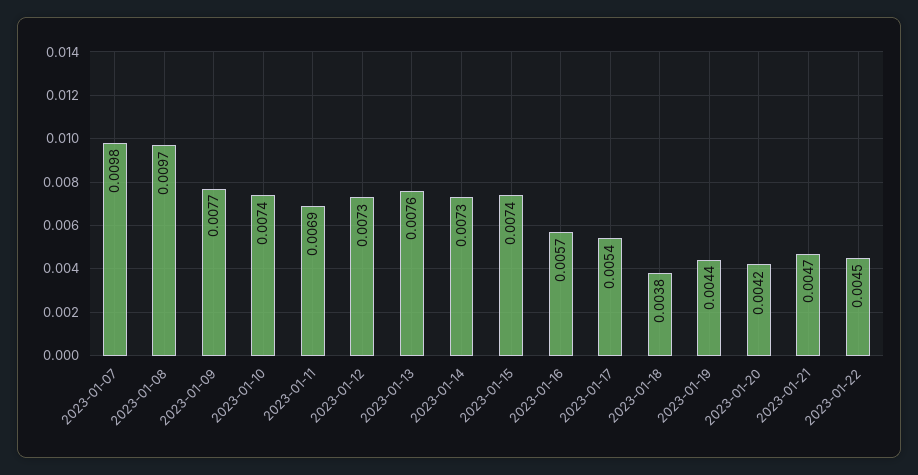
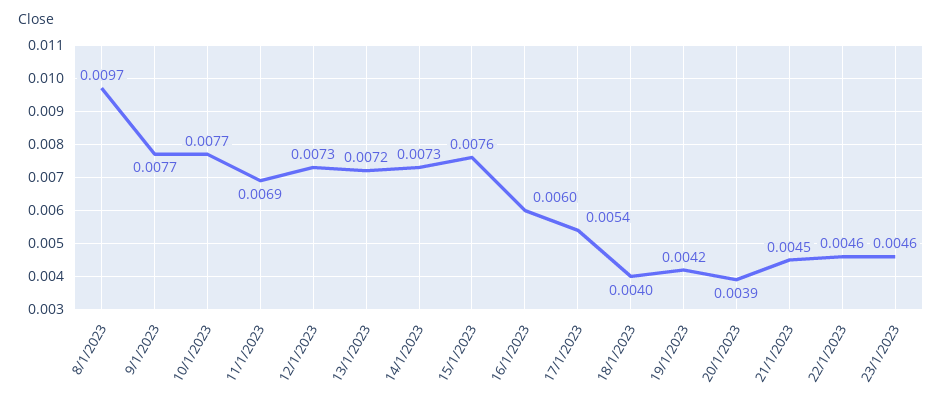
2023-01-07: 0.0098 -> none
2023-01-10: 0.0074 -> 0.0077
2023-01-13: 0.0076 -> 0.0072
2023-01-15: 0.0074 -> 0.0076
2023-01-16: 0.0057 -> 0.006
2023-01-18: 0.0038 -> 0.004
2023-01-19: 0.0044 -> 0.0042
2023-01-20: 0.0042 -> 0.0039
2023-01-21: 0.0047 -> 0.0045
2023-01-22: 0.0045 -> 0.0046
23/1/2023: none -> 0.0046

